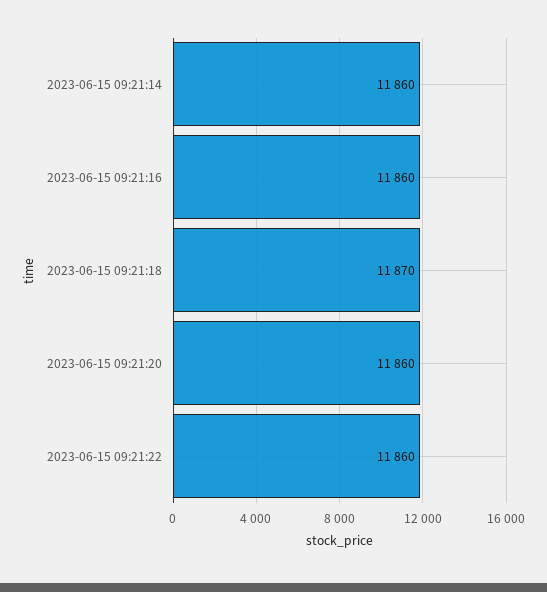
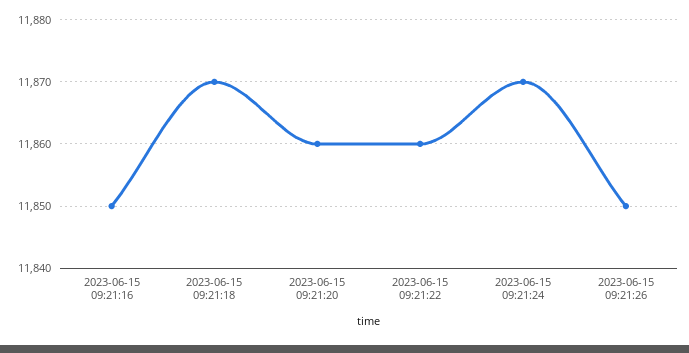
2023-06-15 09:21:14: 11860 -> none
2023-06-15 09:21:16: 11860 -> 11850
2023-06-15 09:21:24: none -> 11870
2023-06-15 09:21:26: none -> 11850

